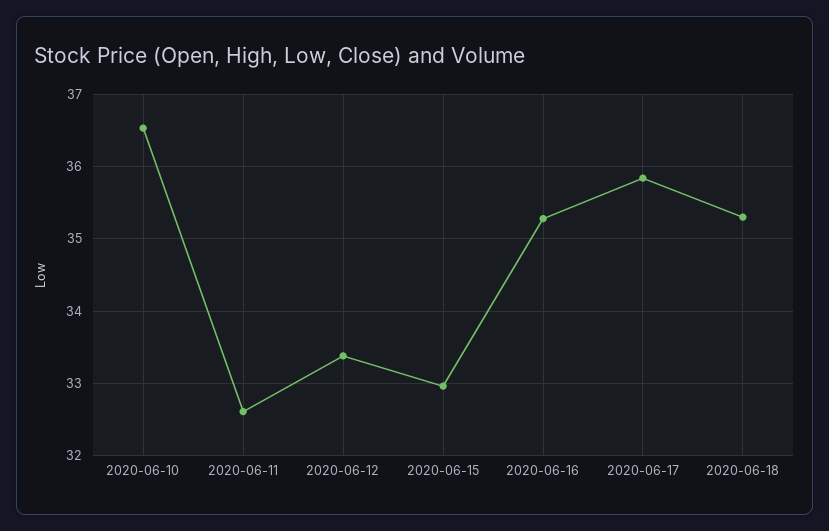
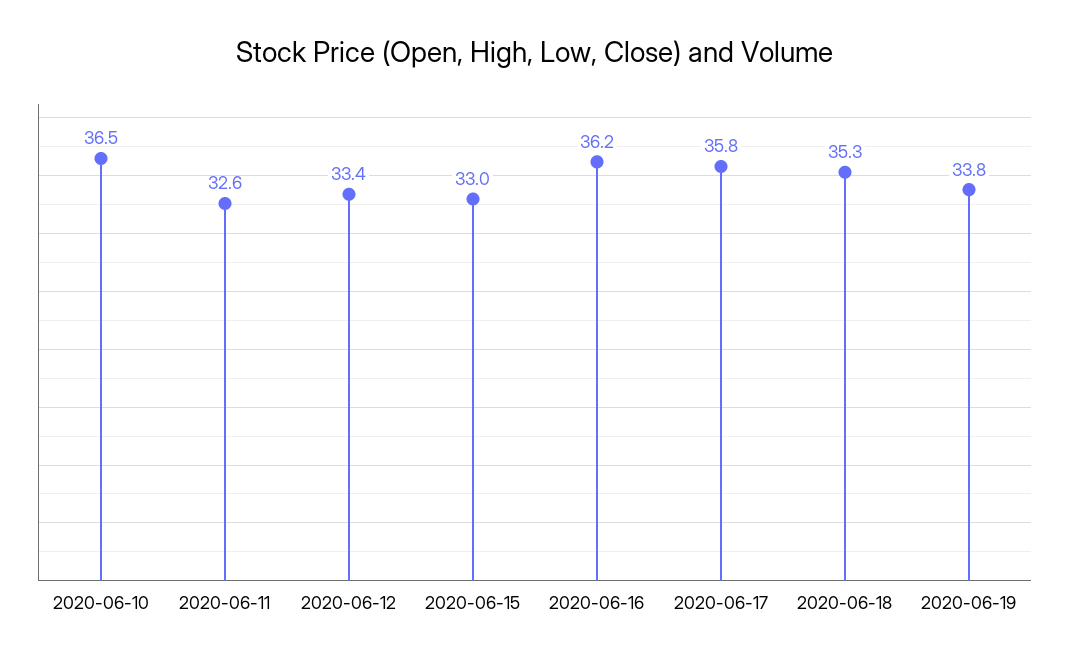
2020-06-16: 35.3 -> 36.2
2020-06-19: none -> 33.8

